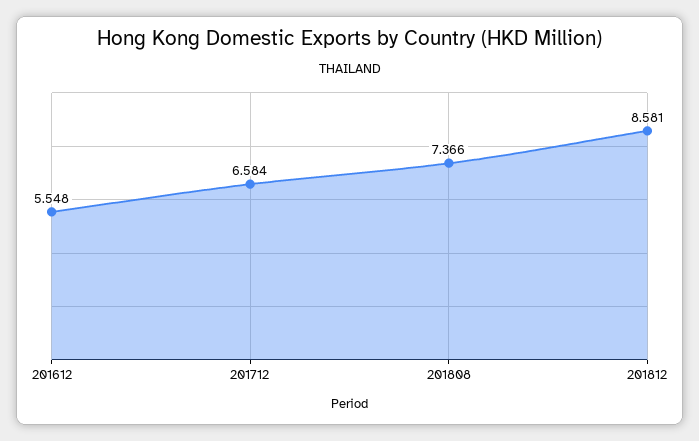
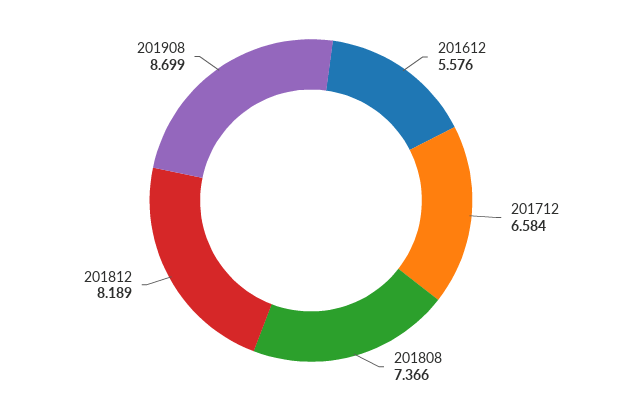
201612: 5.548 -> 5.576
201812: 8.581 -> 8.189
201908: none -> 8.699

